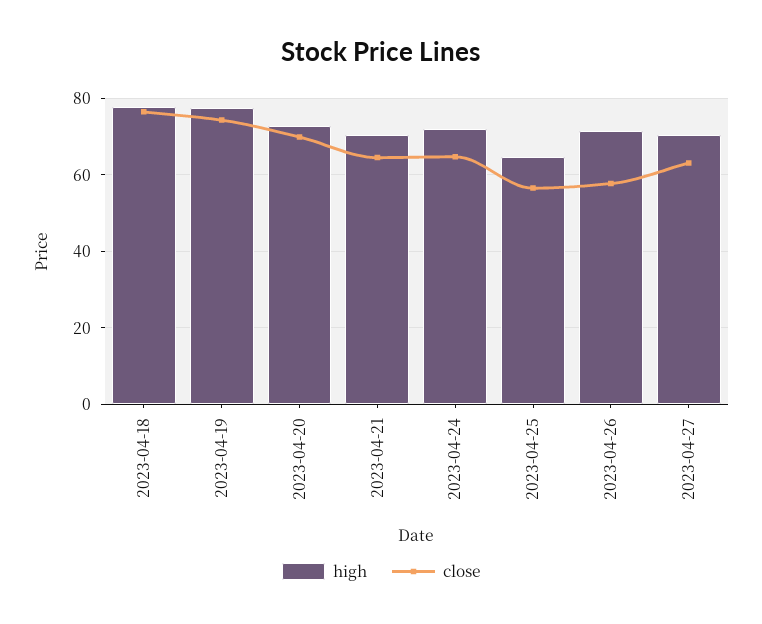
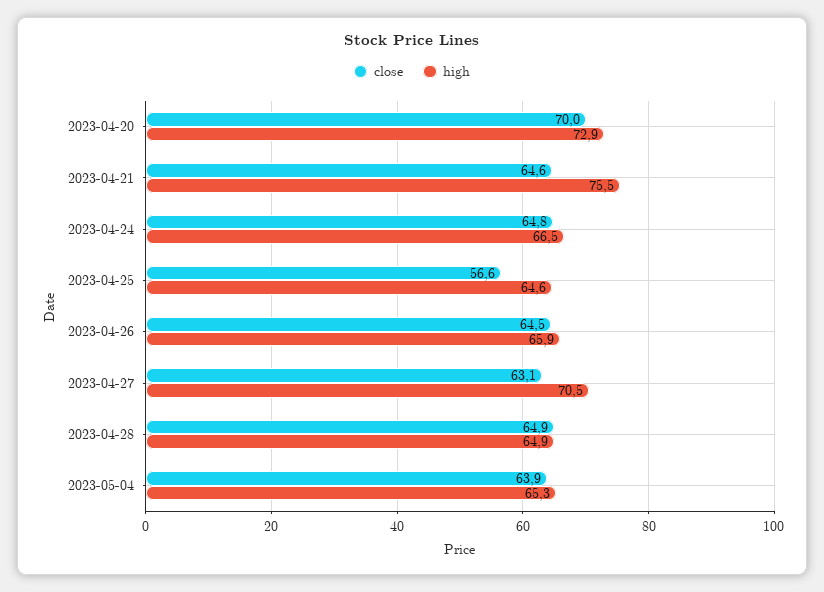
high, 2023-04-18: 78 -> none
close, 2023-04-18: 76 -> none
high, 2023-04-19: 78 -> none
close, 2023-04-19: 74 -> none
high, 2023-04-21: 70 -> 75.5
high, 2023-04-24: 72 -> 66.5
high, 2023-04-26: 72 -> 65.9
close, 2023-04-26: 58 -> 64.5
close, 2023-04-28: none -> 64.9
high, 2023-04-28: none -> 64.9
close, 2023-05-04: none -> 63.9
high, 2023-05-04: none -> 65.3

